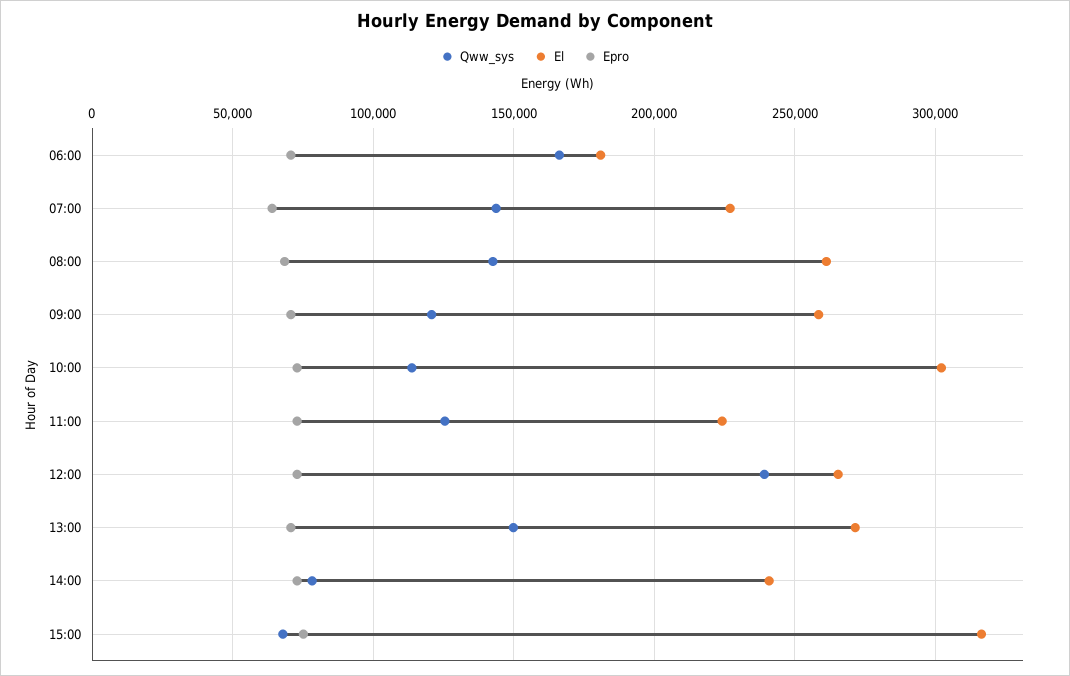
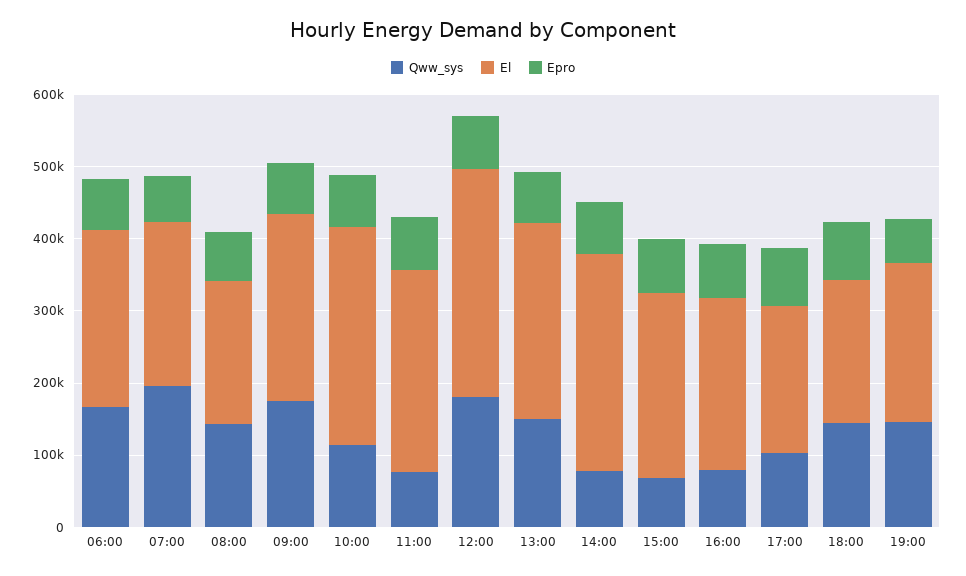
El, 06:00: 180000 -> 240000
Qww_sys, 07:00: 145000 -> 200000
El, 08:00: 260000 -> 200000
Qww_sys, 09:00: 120000 -> 180000
Qww_sys, 11:00: 125000 -> 80000
El, 11:00: 225000 -> 280000
Qww_sys, 12:00: 240000 -> 180000
El, 12:00: 265000 -> 320000
El, 14:00: 240000 -> 300000
El, 15:00: 315000 -> 260000
Qww_sys, 16:00: none -> 80000
El, 16:00: none -> 240000
Epro, 16:00: none -> 80000
Qww_sys, 17:00: none -> 100000
El, 17:00: none -> 200000
Epro, 17:00: none -> 80000
Qww_sys, 18:00: none -> 140000
El, 18:00: none -> 200000
Epro, 18:00: none -> 80000
Qww_sys, 19:00: none -> 140000
El, 19:00: none -> 220000
Epro, 19:00: none -> 60000

